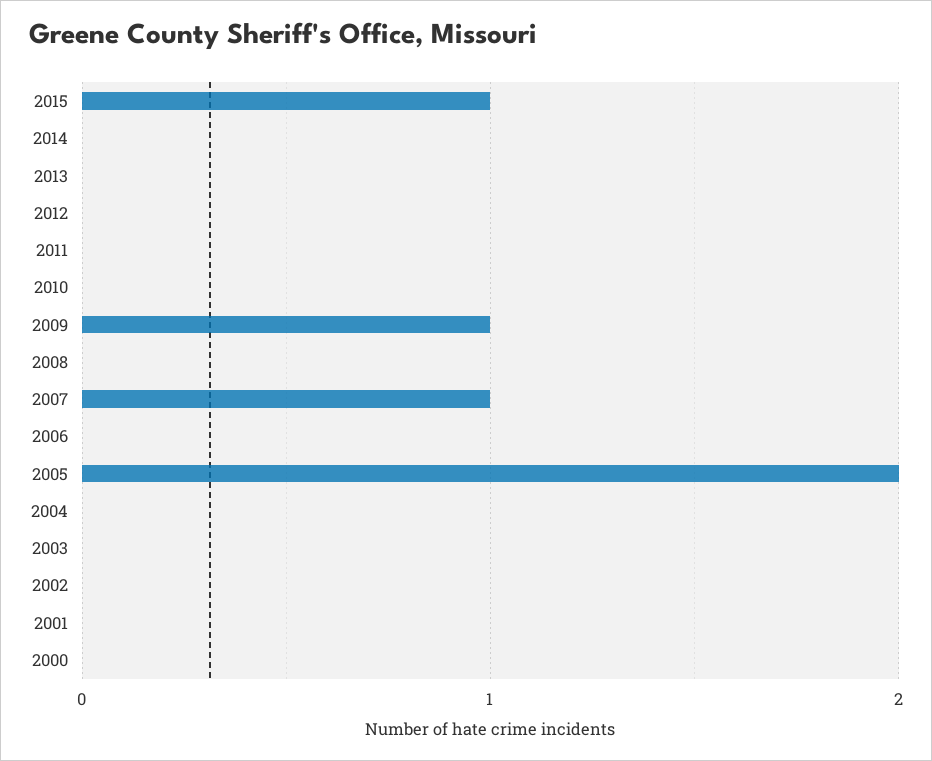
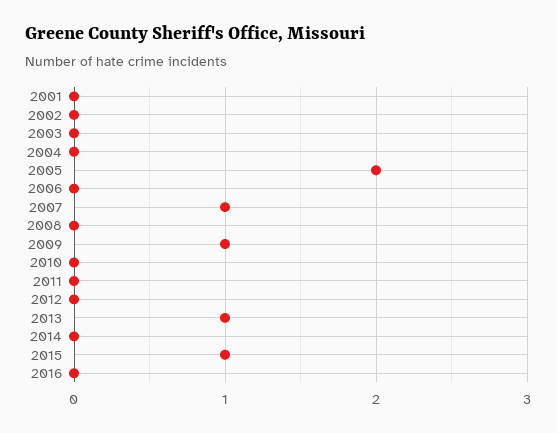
2013: 0 -> 1
2000: 0 -> none
2016: none -> 0

